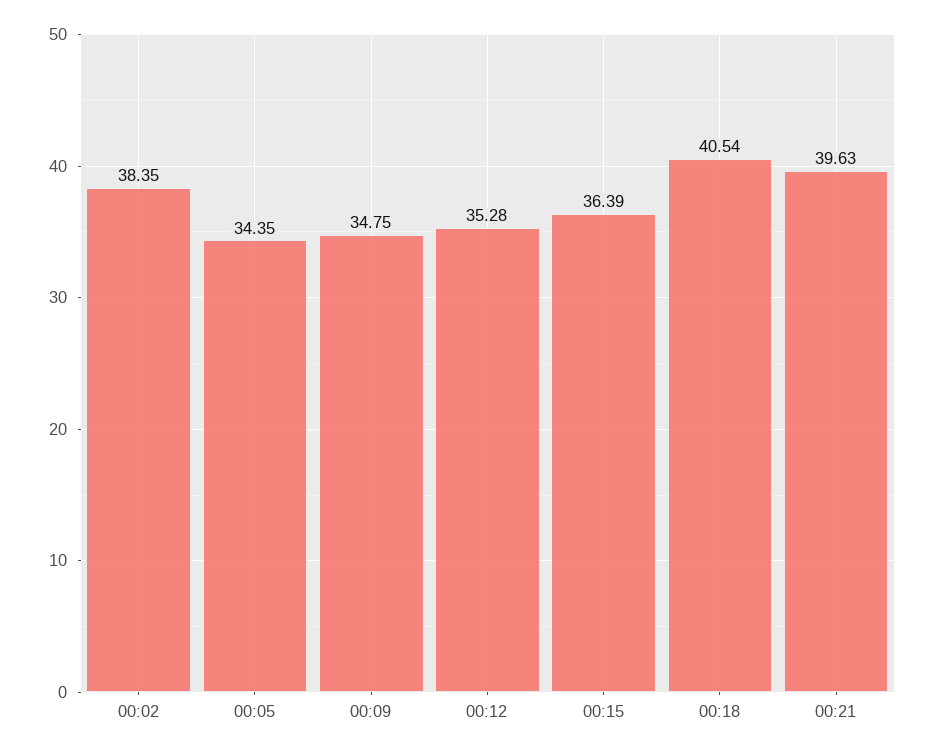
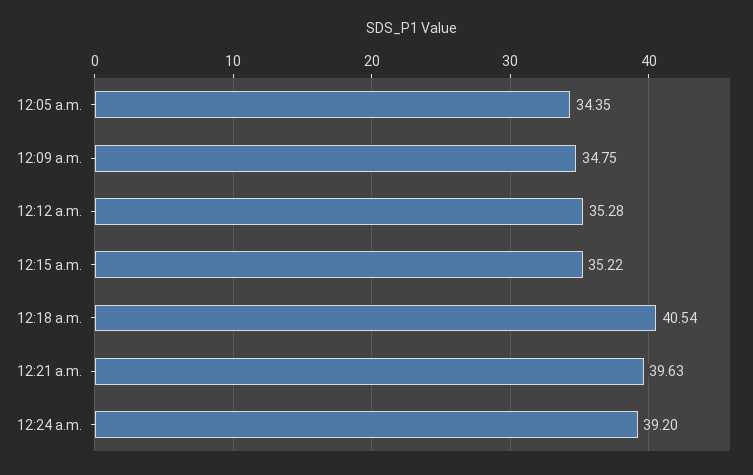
00:02: 38.35 -> none
00:15: 36.39 -> 35.22
12:24 a.m.: none -> 39.2

